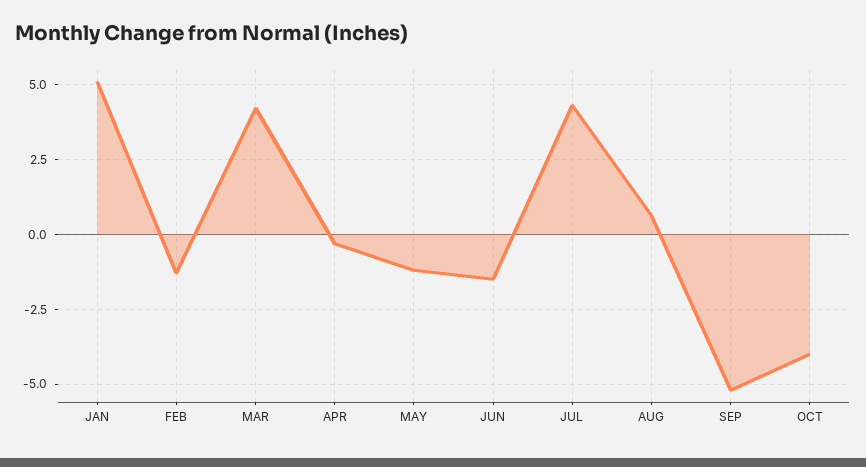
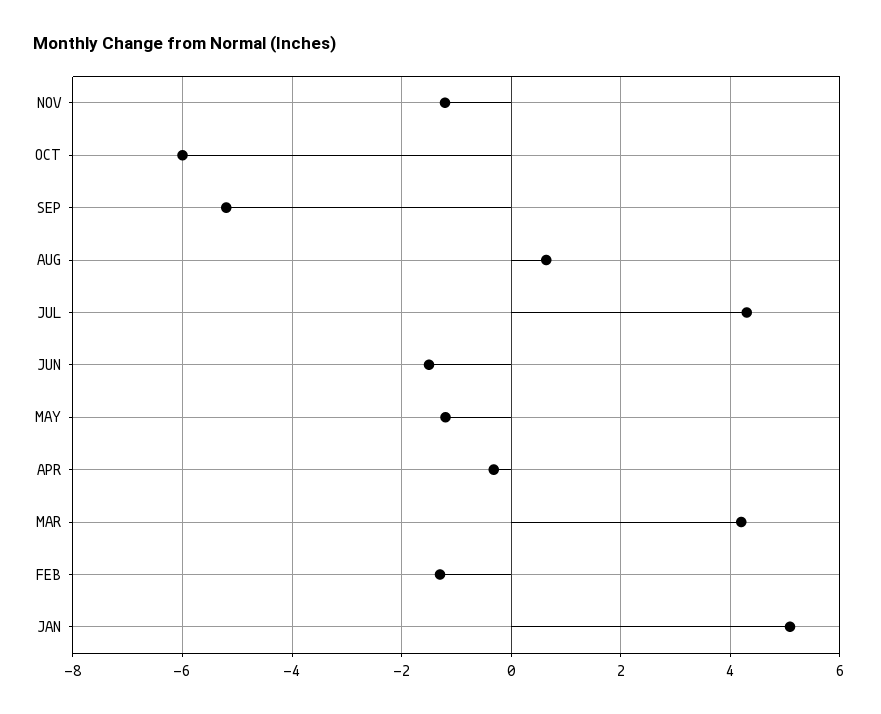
OCT: -4 -> -6
NOV: none -> -1.2

